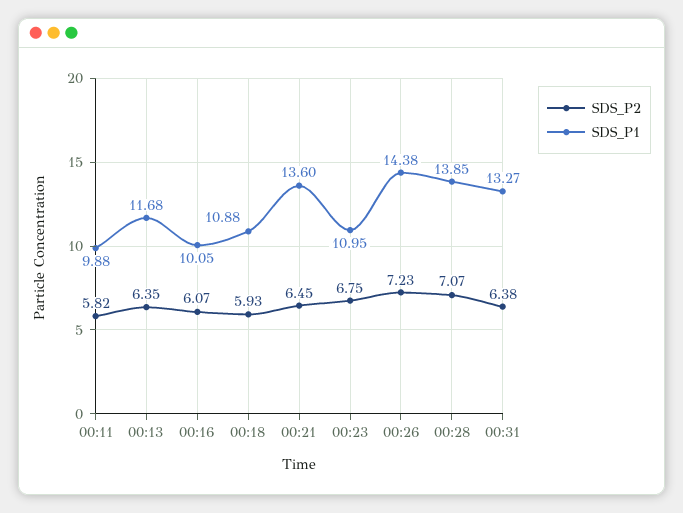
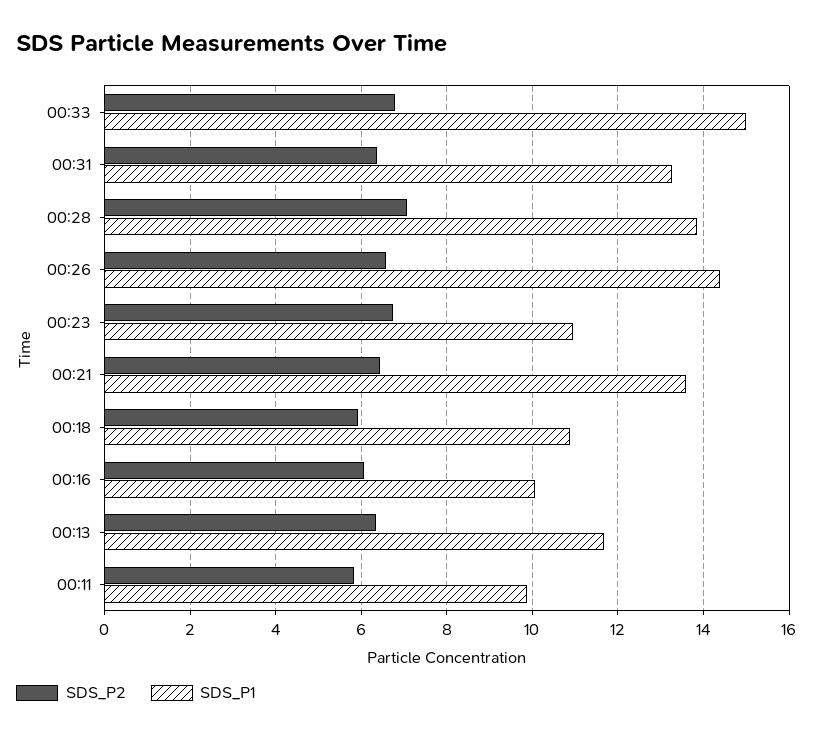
SDS_P2, 00:26: 7.23 -> 6.6
SDS_P2, 00:33: none -> 6.8
SDS_P1, 00:33: none -> 15

